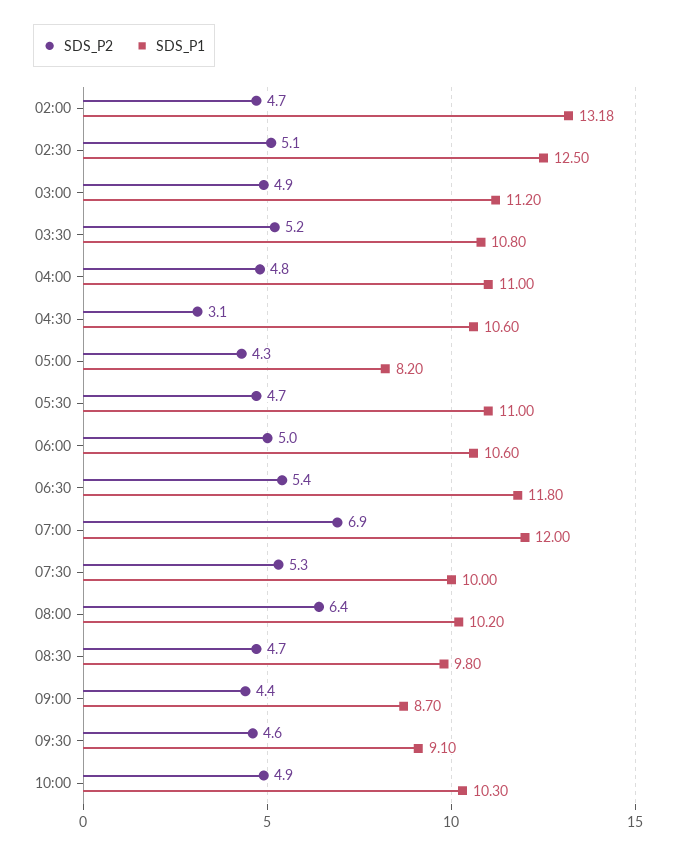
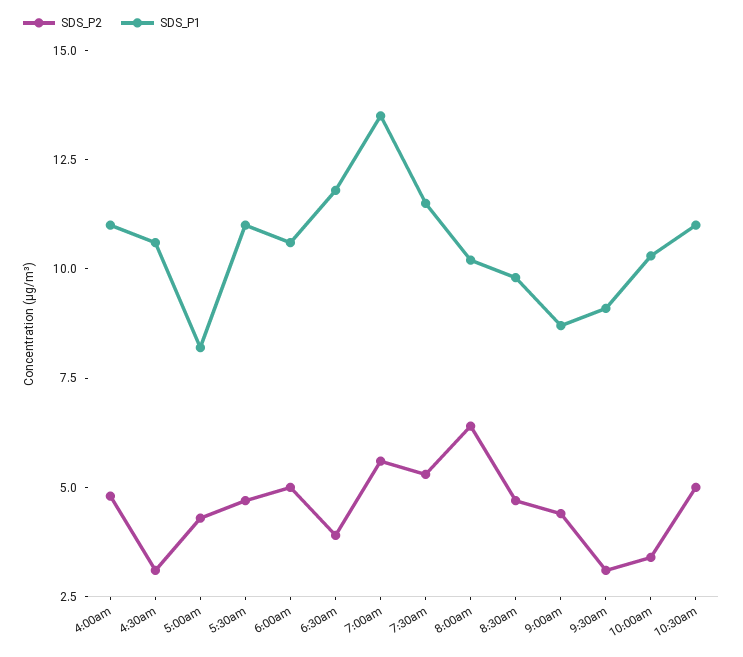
SDS_P2, 02:00: 4.7 -> none
SDS_P1, 02:00: 13.18 -> none
SDS_P2, 02:30: 5.1 -> none
SDS_P1, 02:30: 12.5 -> none
SDS_P2, 03:00: 4.9 -> none
SDS_P1, 03:00: 11.2 -> none
SDS_P2, 03:30: 5.2 -> none
SDS_P1, 03:30: 10.8 -> none
SDS_P2, 06:30: 5.4 -> 4
SDS_P2, 07:00: 6.9 -> 5.5
SDS_P1, 07:00: 12 -> 13.5
SDS_P1, 07:30: 10 -> 11.5
SDS_P2, 09:30: 4.6 -> 3
SDS_P2, 10:00: 4.9 -> 3.5
SDS_P2, 10:30am: none -> 5
SDS_P1, 10:30am: none -> 11

